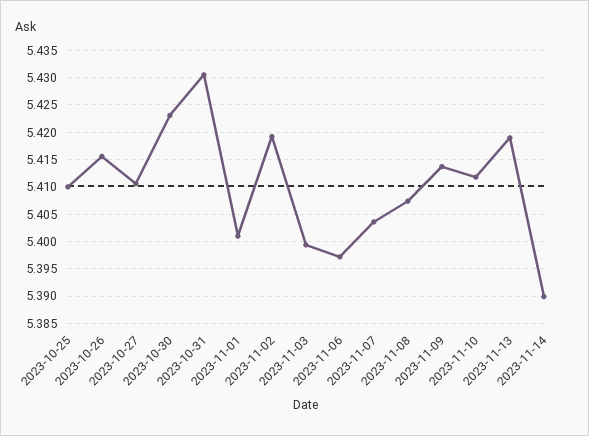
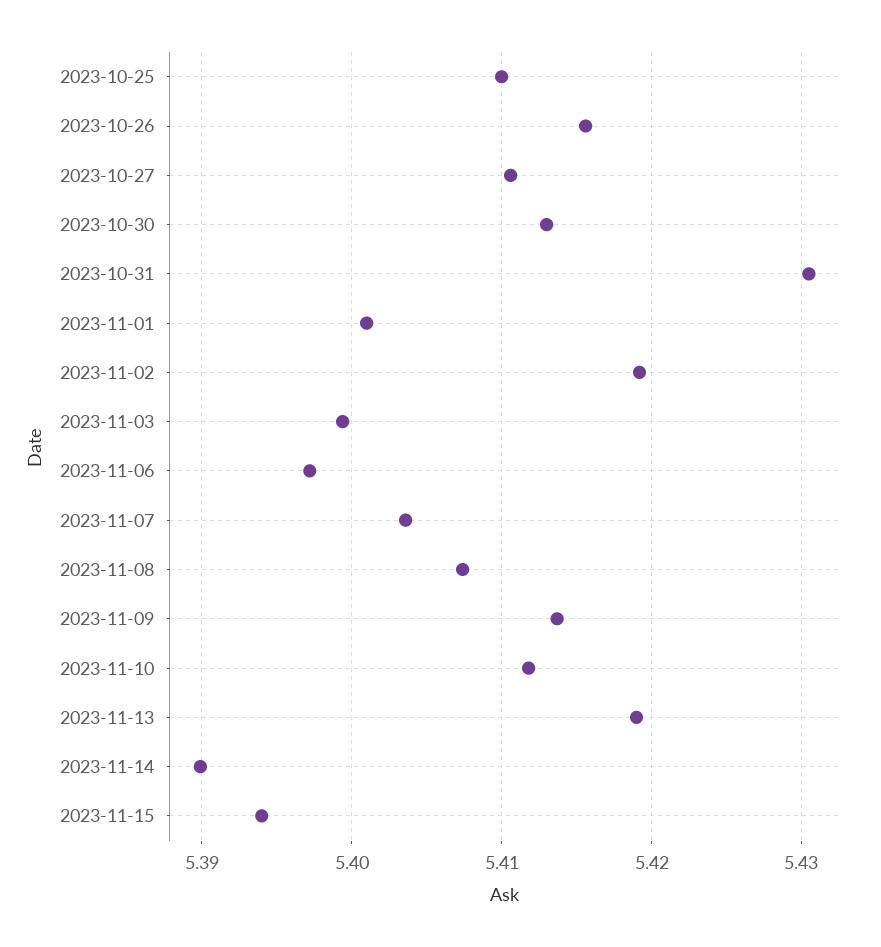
2023-10-30: 5.4225 -> 5.413
2023-11-15: none -> 5.394

